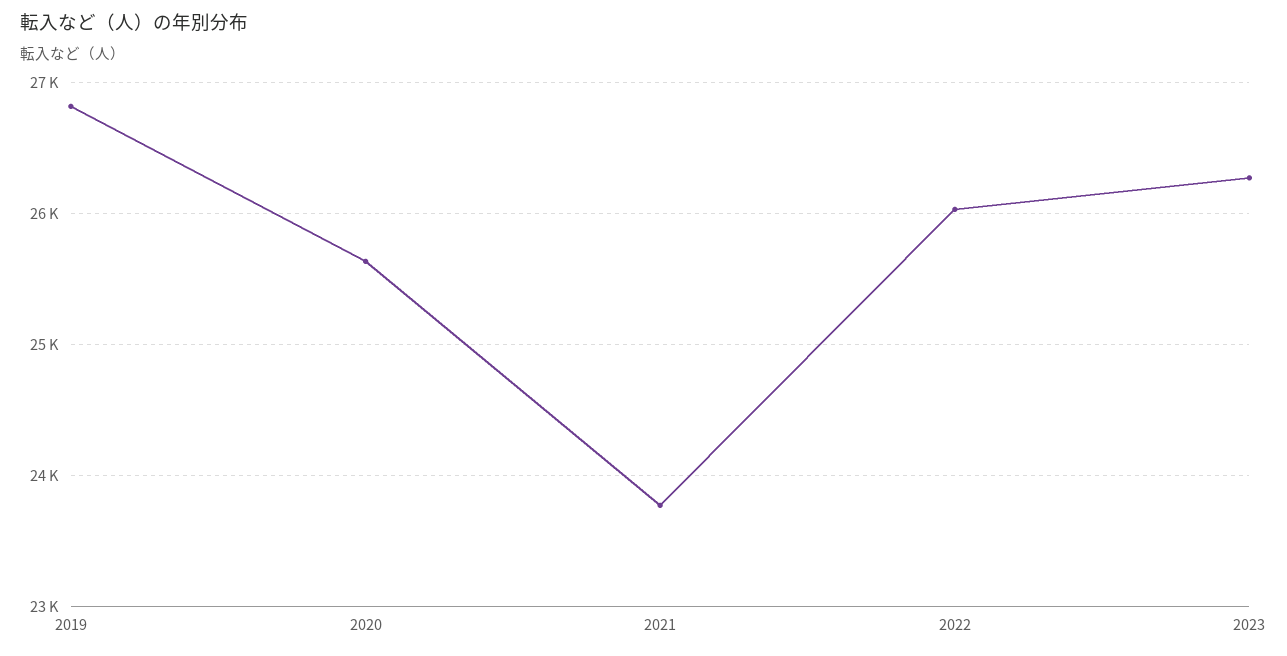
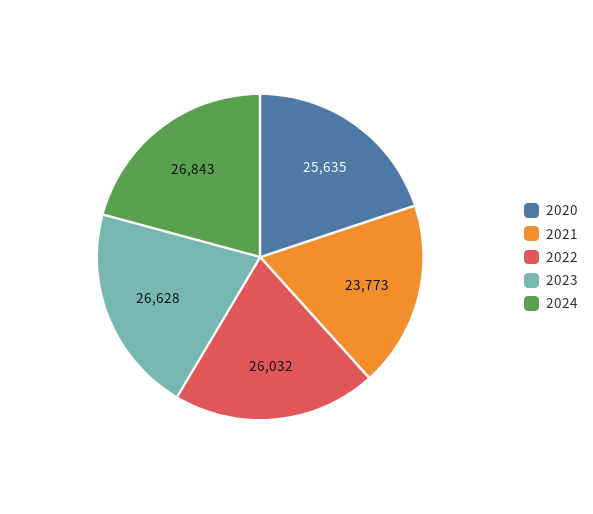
2019: 26800 -> none
2023: 26300 -> 26628
2024: none -> 26843

